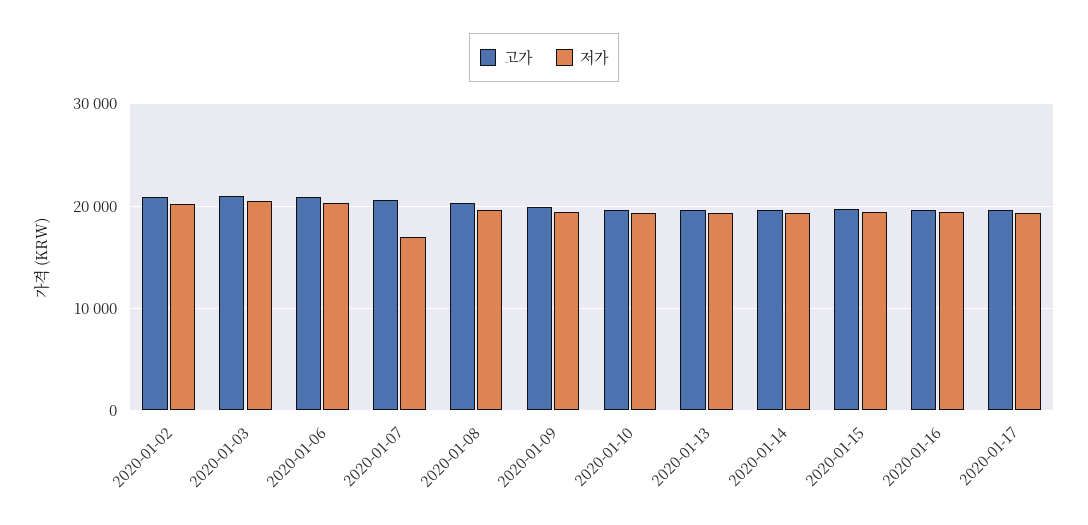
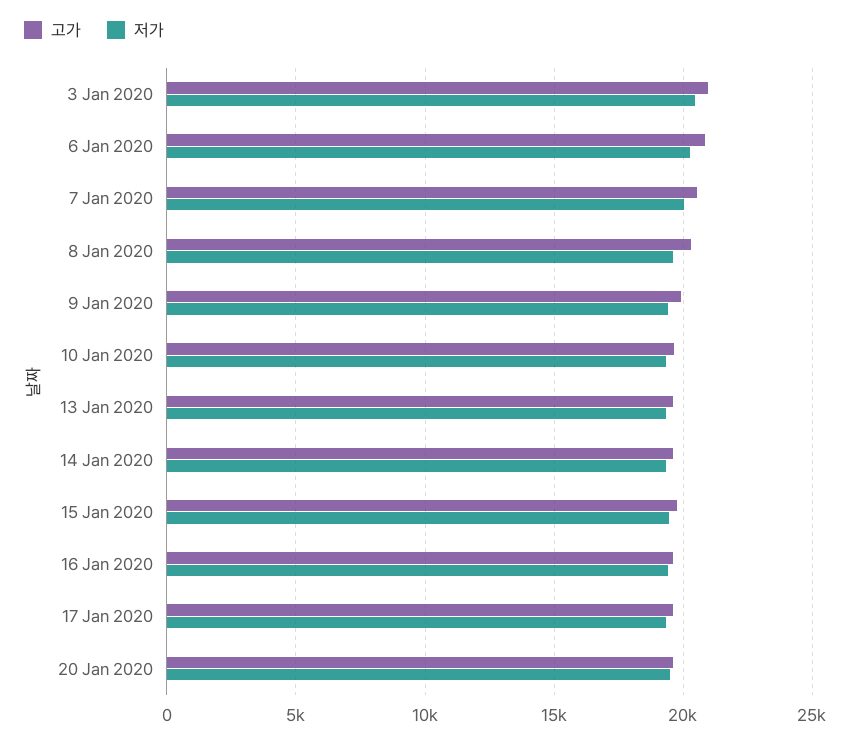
고가, 2020-01-02: 21000 -> none
저가, 2020-01-02: 20000 -> none
저가, 2020-01-07: 17000 -> 20000
고가, 20 Jan 2020: none -> 19500
저가, 20 Jan 2020: none -> 19500

